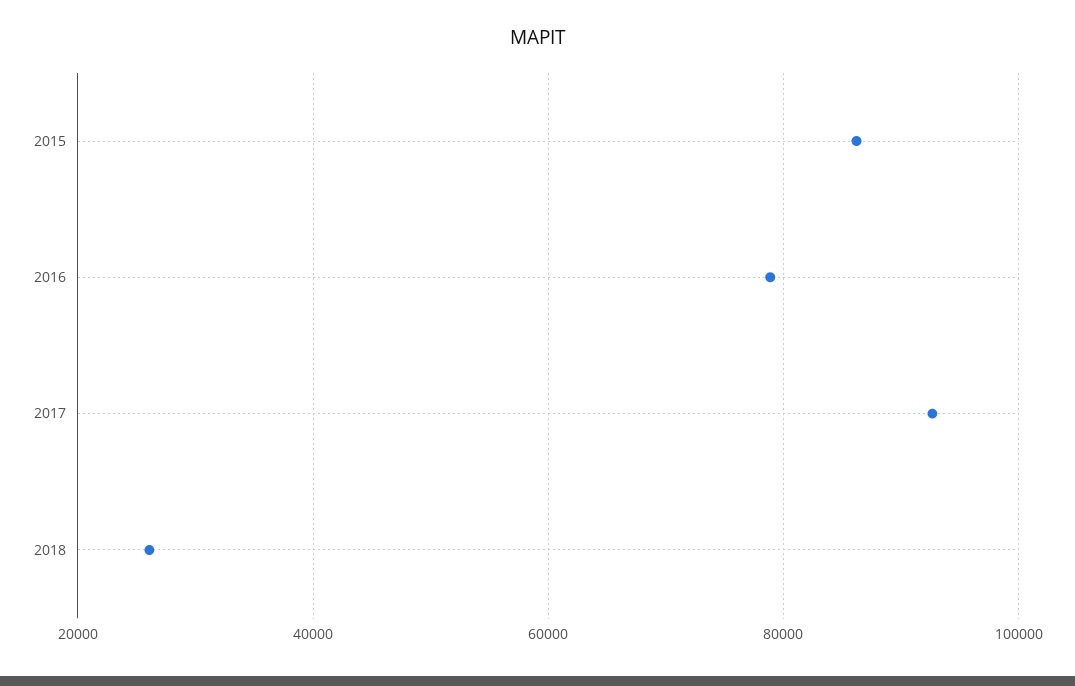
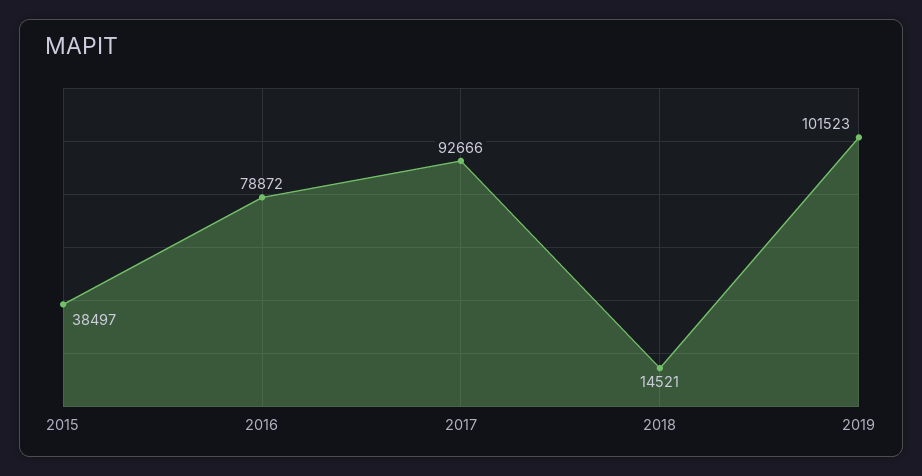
2015: 86000 -> 38497
2018: 26000 -> 14521
2019: none -> 101523

